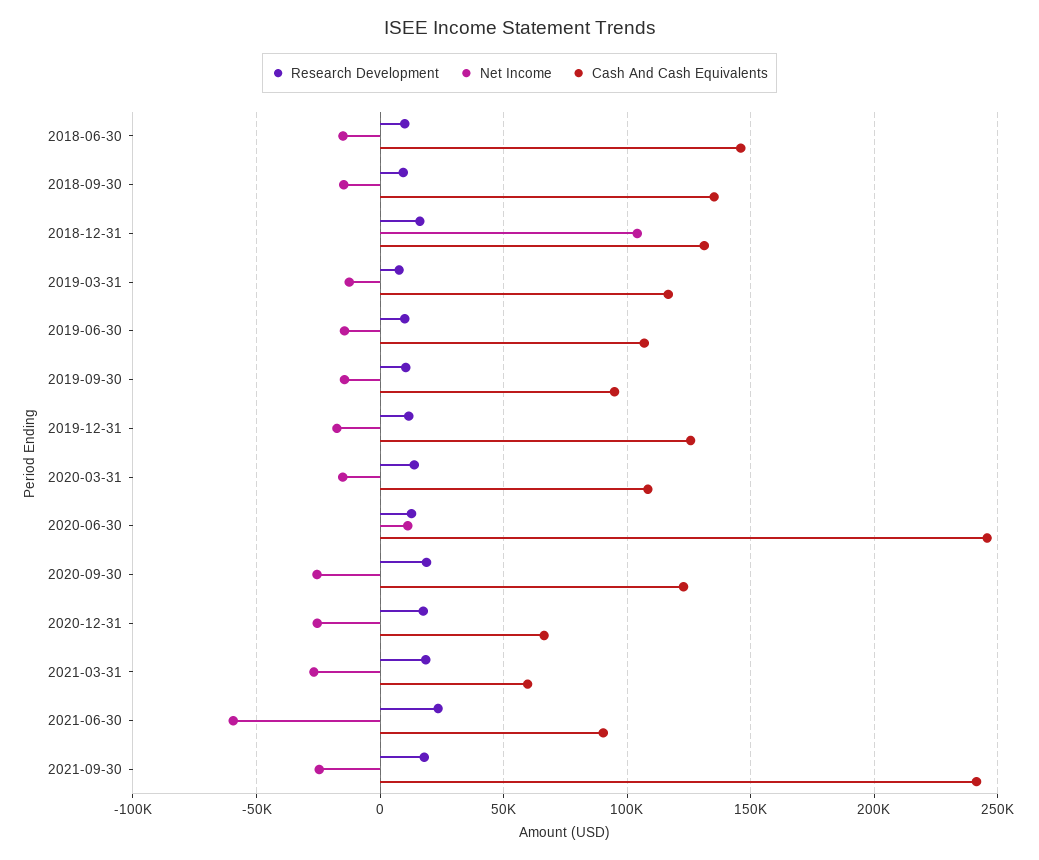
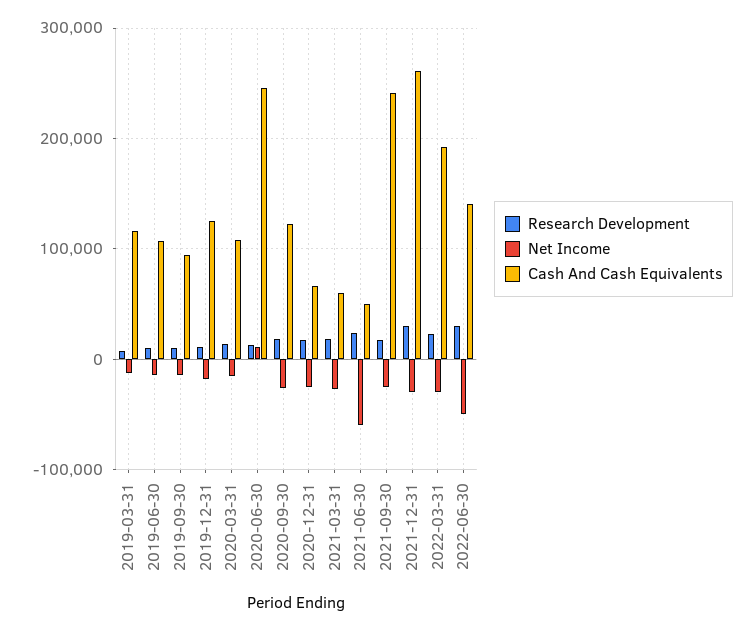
Research Development, 2018-06-30: 10000 -> none
Net Income, 2018-06-30: -15000 -> none
Cash And Cash Equivalents, 2018-06-30: 145000 -> none
Research Development, 2018-09-30: 10000 -> none
Net Income, 2018-09-30: -15000 -> none
Cash And Cash Equivalents, 2018-09-30: 135000 -> none
Research Development, 2018-12-31: 15000 -> none
Net Income, 2018-12-31: 105000 -> none
Cash And Cash Equivalents, 2018-12-31: 130000 -> none
Cash And Cash Equivalents, 2021-06-30: 90000 -> 50000
Research Development, 2021-12-31: none -> 30000
Net Income, 2021-12-31: none -> -30000
Cash And Cash Equivalents, 2021-12-31: none -> 260000
Research Development, 2022-03-31: none -> 20000
Net Income, 2022-03-31: none -> -30000
Cash And Cash Equivalents, 2022-03-31: none -> 190000
Research Development, 2022-06-30: none -> 30000
Net Income, 2022-06-30: none -> -50000
Cash And Cash Equivalents, 2022-06-30: none -> 140000

